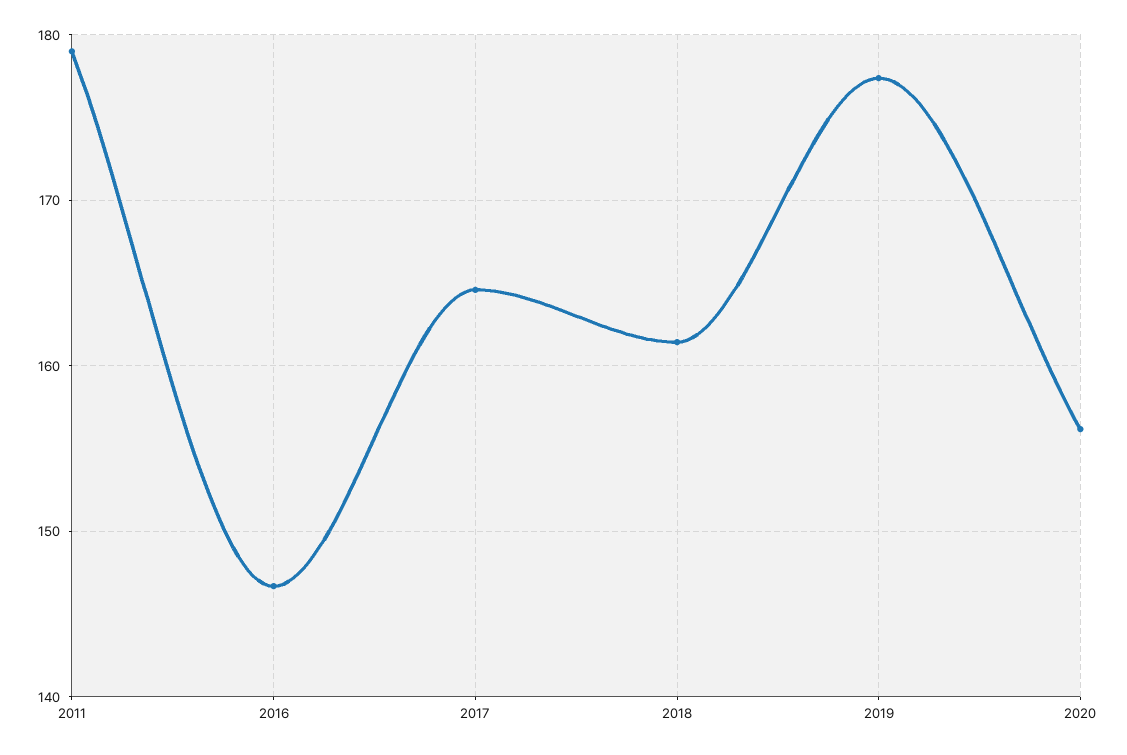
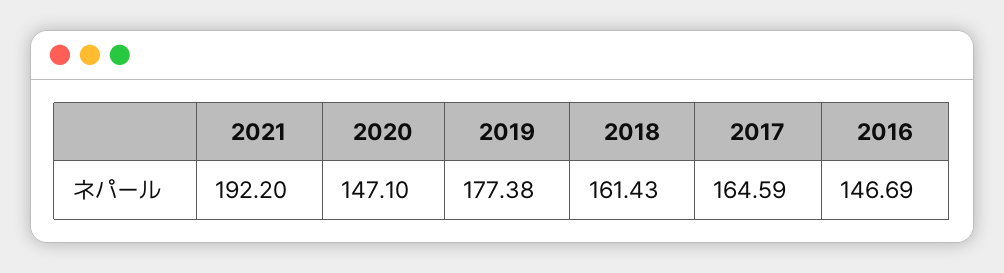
2011: 179 -> none
2020: 156 -> 147.1
2021: none -> 192.2

